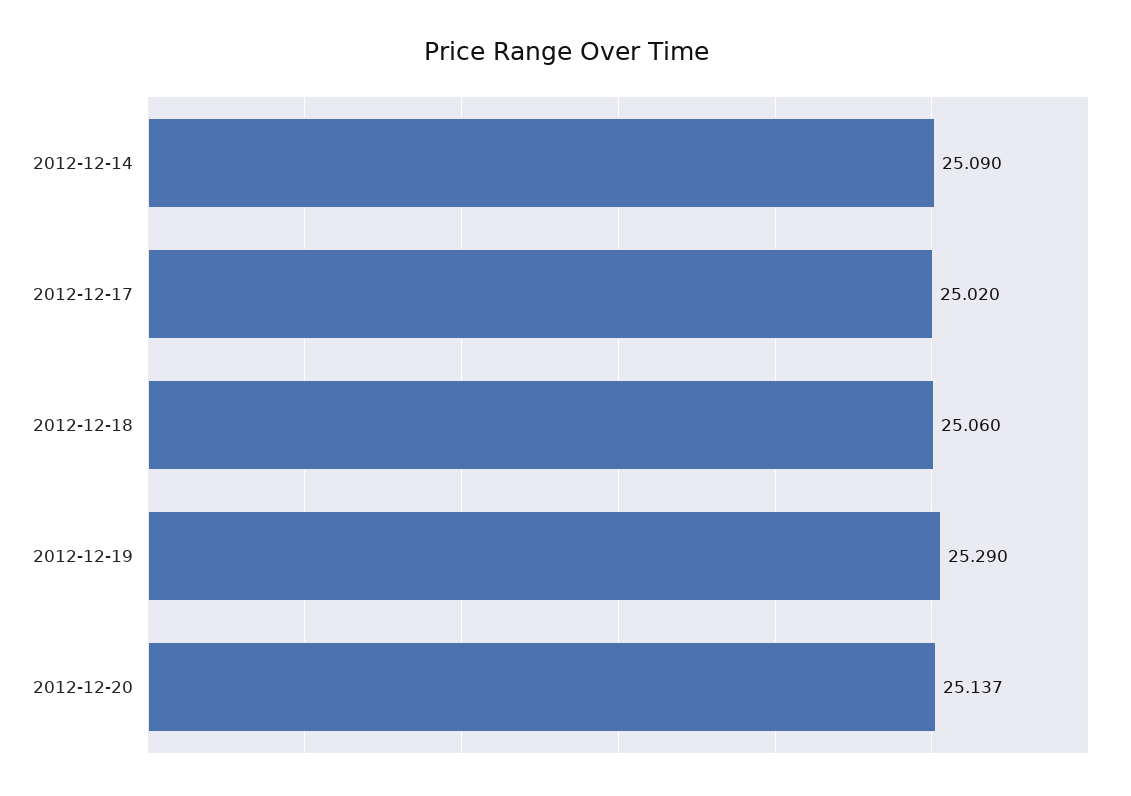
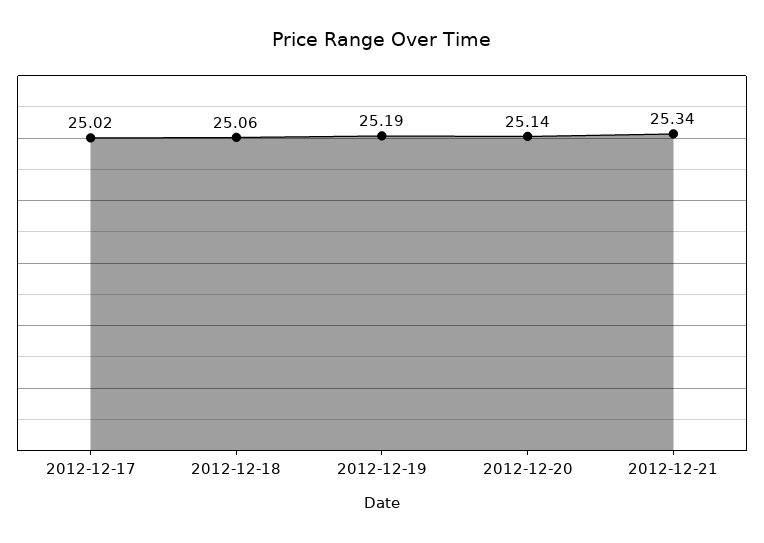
2012-12-14: 25.09 -> none
2012-12-19: 25.29 -> 25.19
2012-12-21: none -> 25.34

